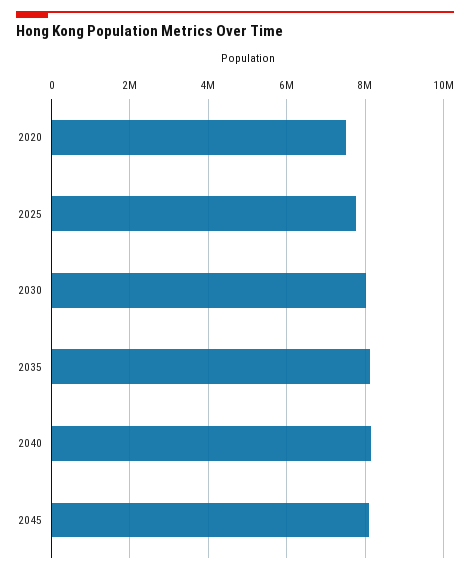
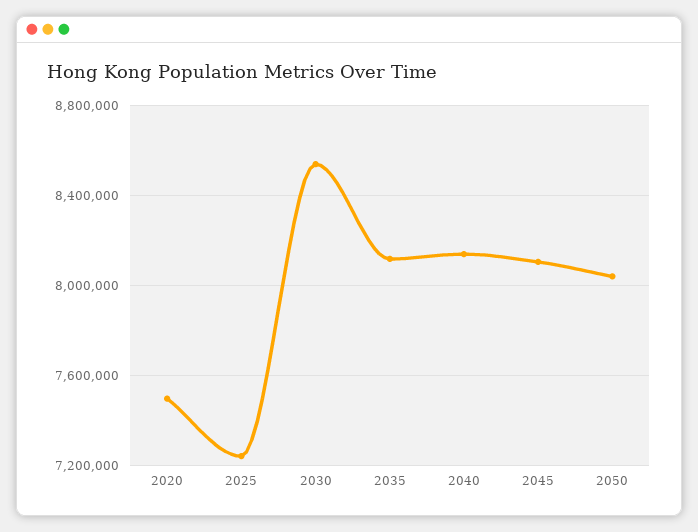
2025: 7800000 -> 7250000
2030: 8000000 -> 8550000
2050: none -> 8050000

